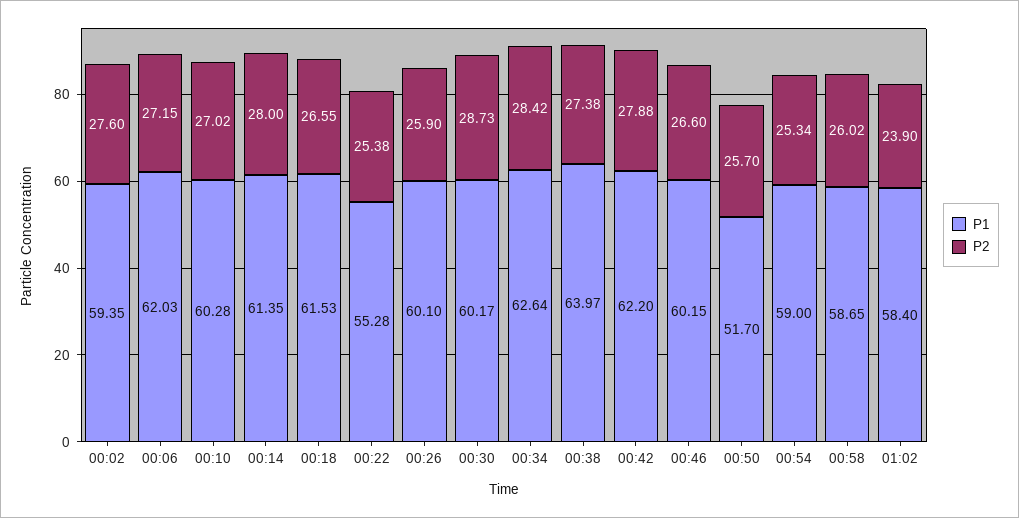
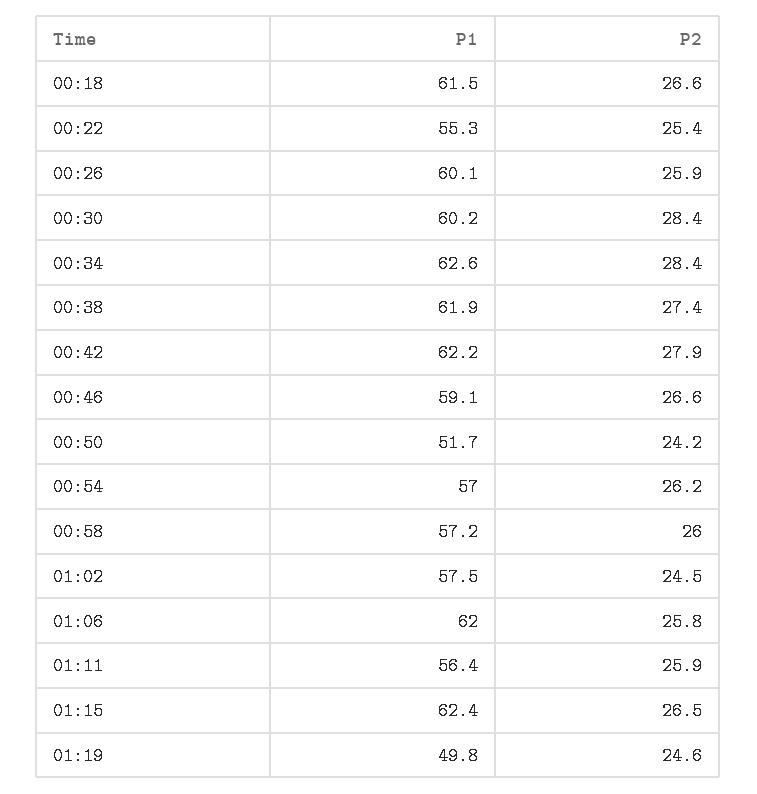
P1, 00:02: 59.35 -> none
P2, 00:02: 27.6 -> none
P1, 00:06: 62.03 -> none
P2, 00:06: 27.15 -> none
P1, 00:10: 60.28 -> none
P2, 00:10: 27.02 -> none
P1, 00:14: 61.35 -> none
P2, 00:14: 28 -> none
P2, 00:30: 28.73 -> 28.4
P1, 00:38: 63.97 -> 61.9
P1, 00:46: 60.15 -> 59.1
P2, 00:50: 25.7 -> 24.2
P1, 00:54: 59 -> 57
P2, 00:54: 25.34 -> 26.2
P1, 00:58: 58.65 -> 57.2
P1, 01:02: 58.4 -> 57.5
P2, 01:02: 23.9 -> 24.5
P1, 01:06: none -> 62
P2, 01:06: none -> 25.8
P1, 01:11: none -> 56.4
P2, 01:11: none -> 25.9
P1, 01:15: none -> 62.4
P2, 01:15: none -> 26.5
P1, 01:19: none -> 49.8
P2, 01:19: none -> 24.6

